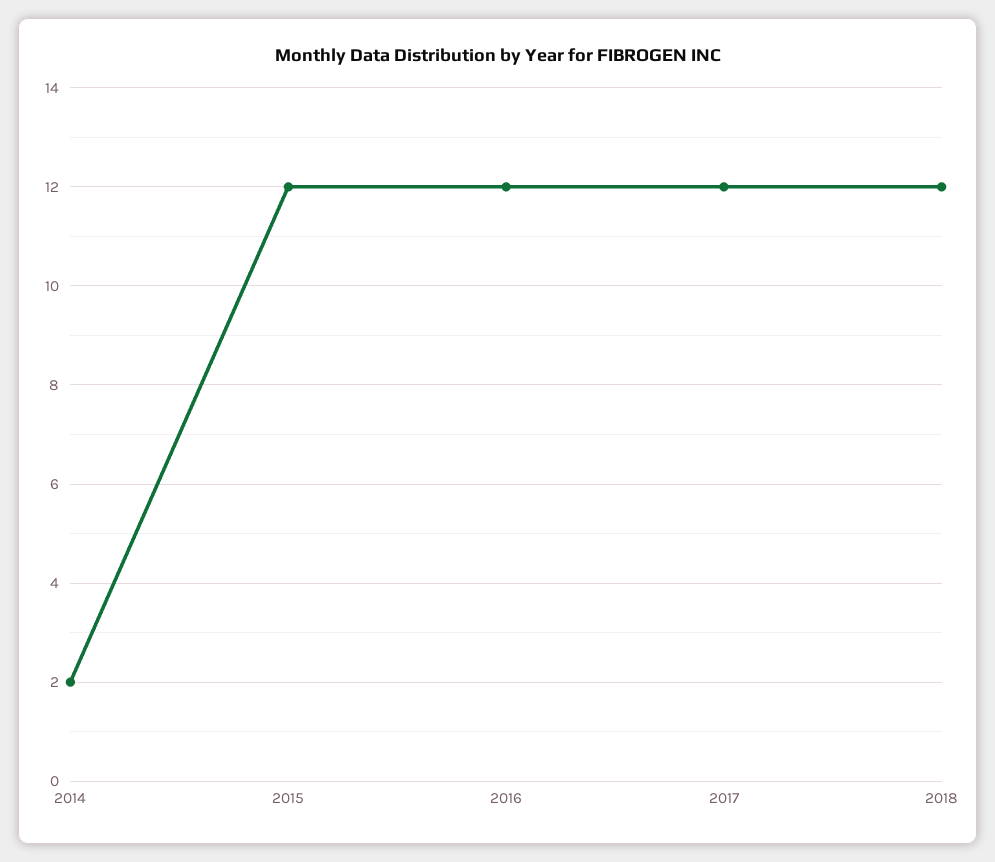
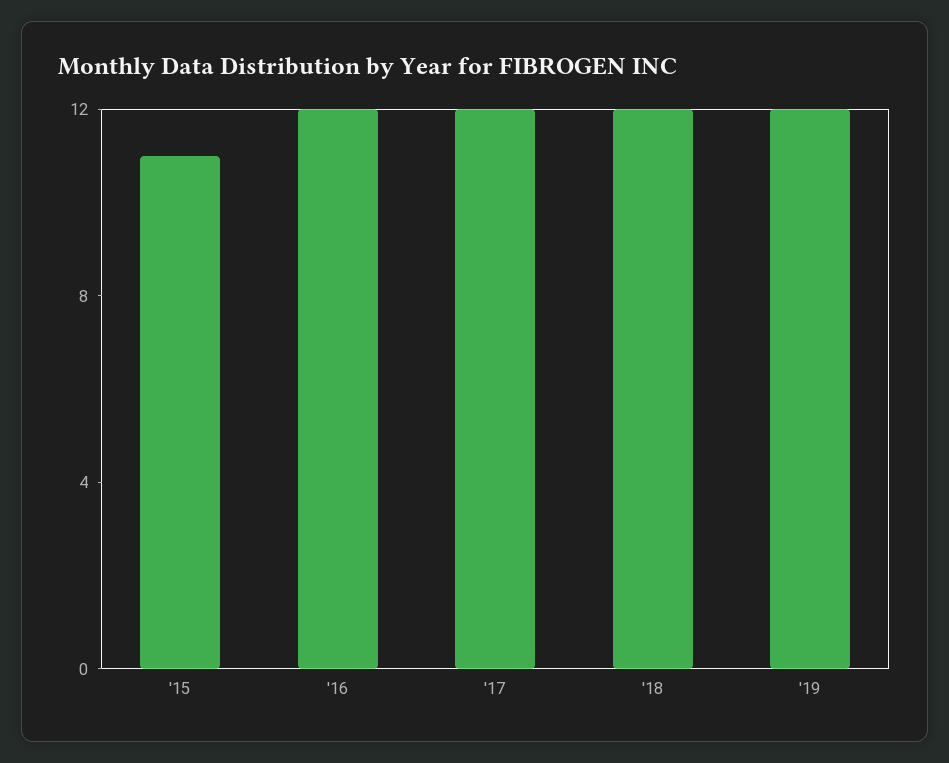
2014: 2 -> none
2015: 12 -> 11
'19: none -> 12

